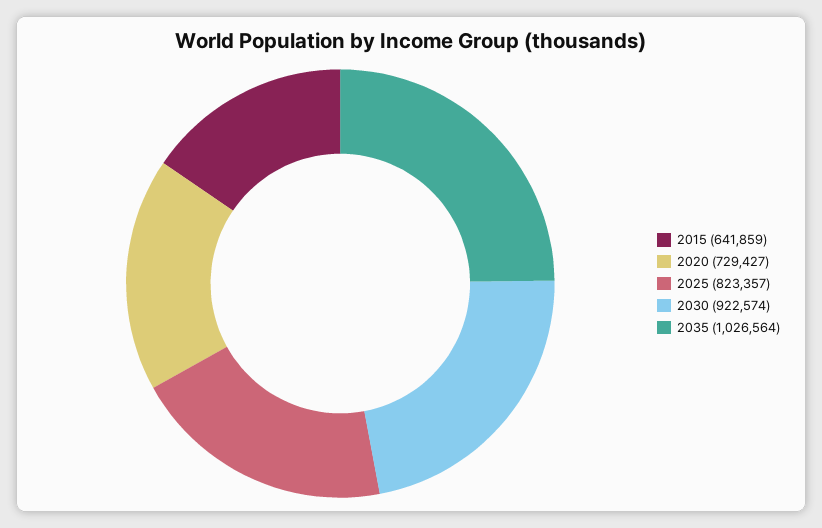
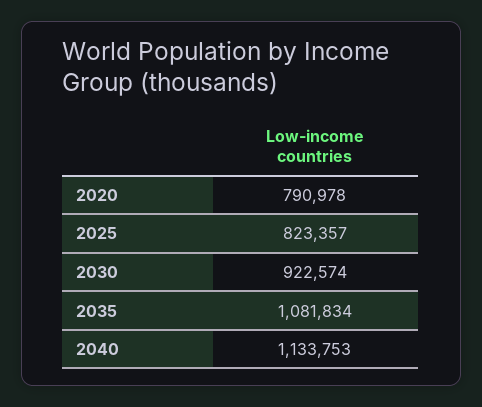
2015: 641859 -> none
2020: 729427 -> 790978
2035: 1026564 -> 1081834
2040: none -> 1133753

